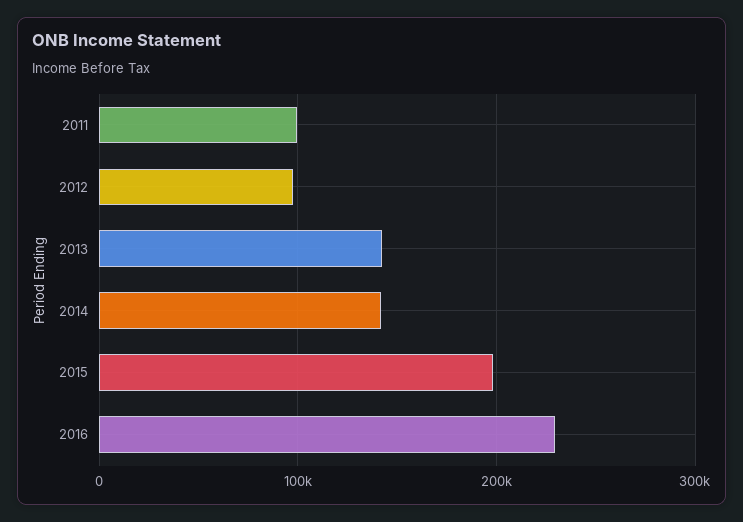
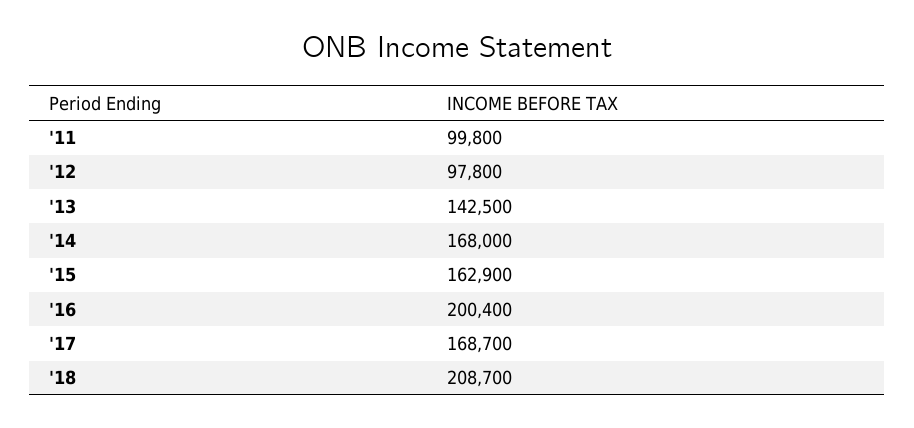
2014: 140000 -> 168000
2015: 200000 -> 162900
2016: 230000 -> 200400
'17: none -> 168700
'18: none -> 208700

